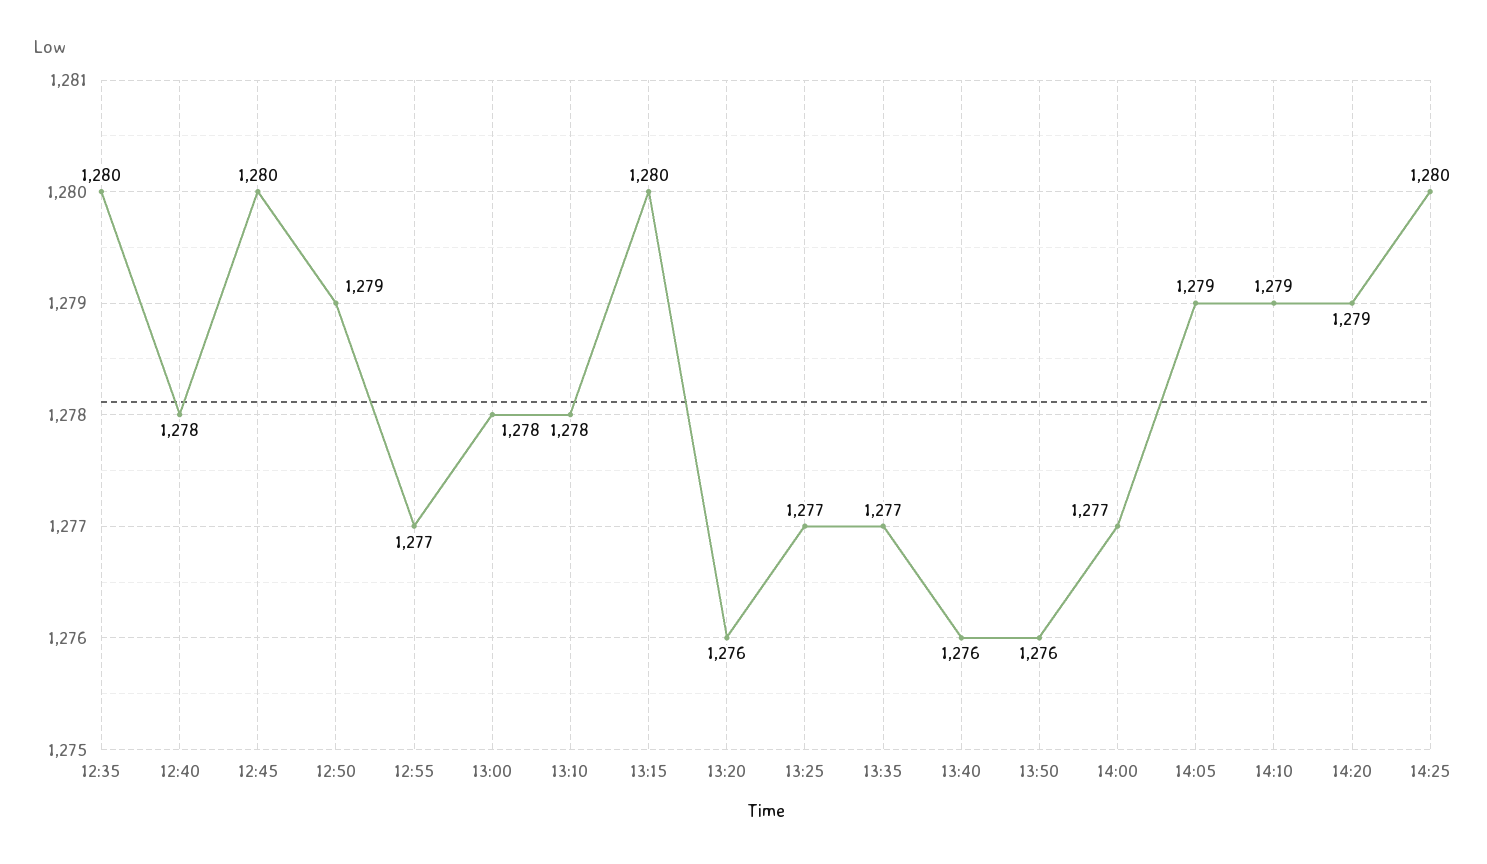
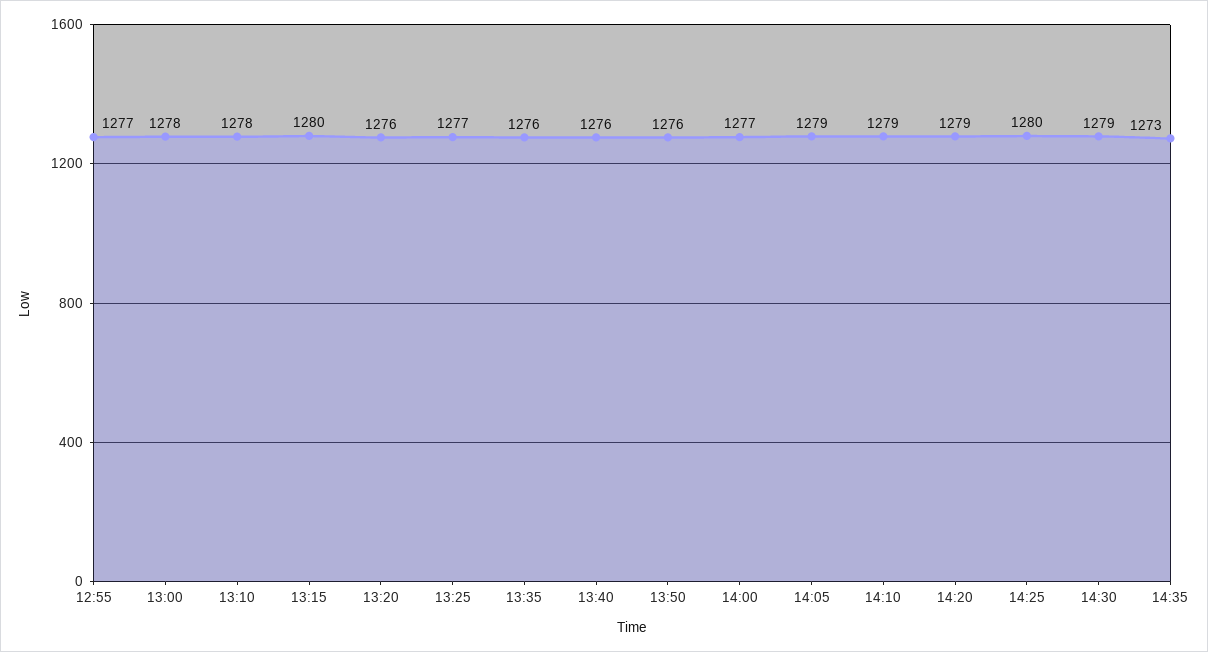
12:35: 1280 -> none
12:40: 1278 -> none
12:45: 1280 -> none
12:50: 1279 -> none
13:35: 1277 -> 1276
14:30: none -> 1279
14:35: none -> 1273

